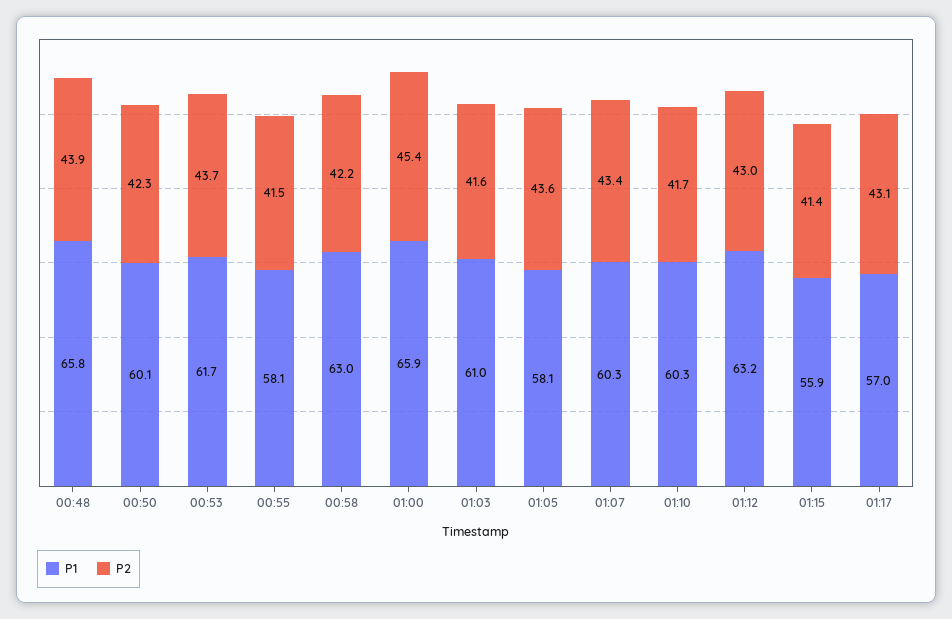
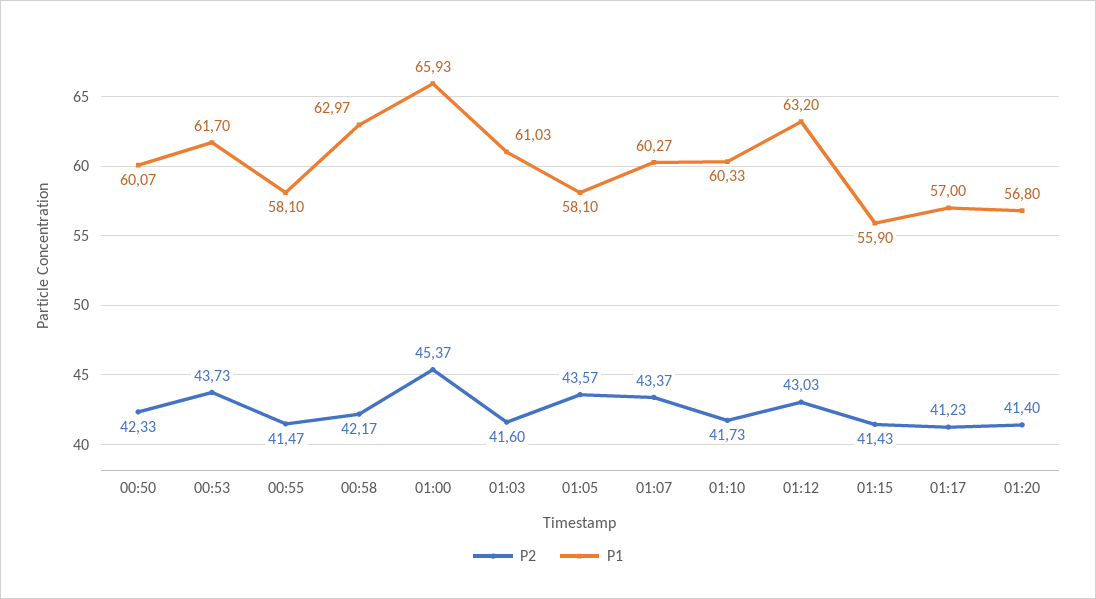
P1, 00:48: 65.8 -> none
P2, 00:48: 43.9 -> none
P2, 01:17: 43.1 -> 41.23
P2, 01:20: none -> 41.4
P1, 01:20: none -> 56.8

